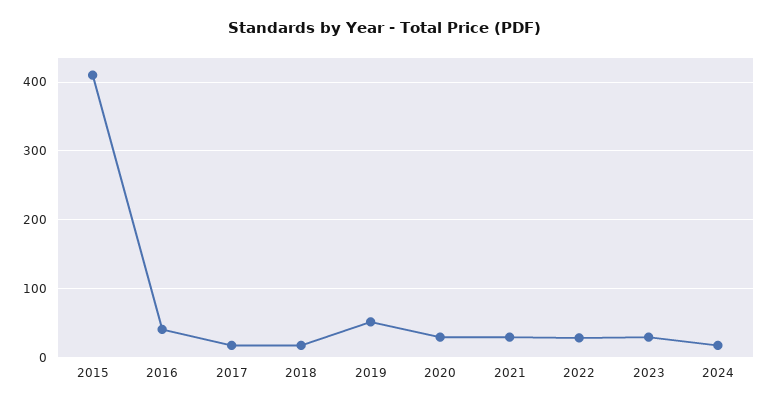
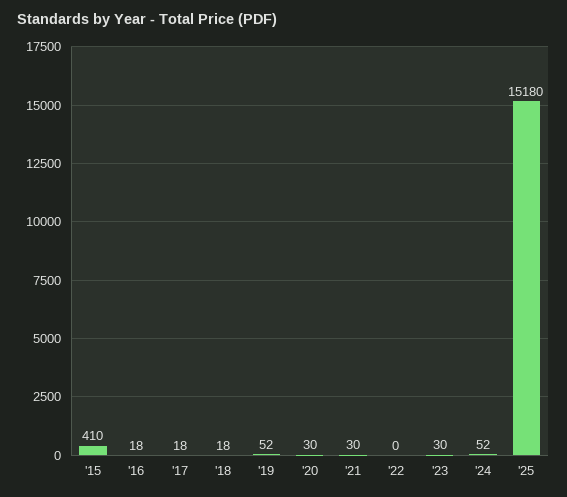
2016: 40 -> 18
2022: 30 -> 0
2024: 20 -> 52
'25: none -> 15180

